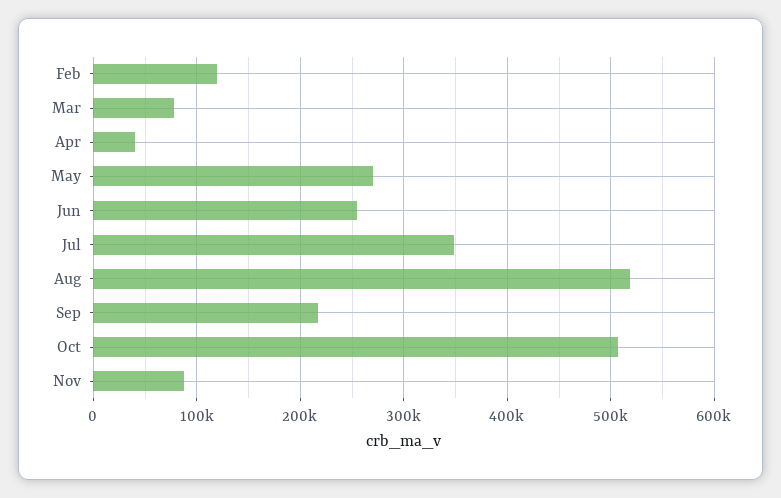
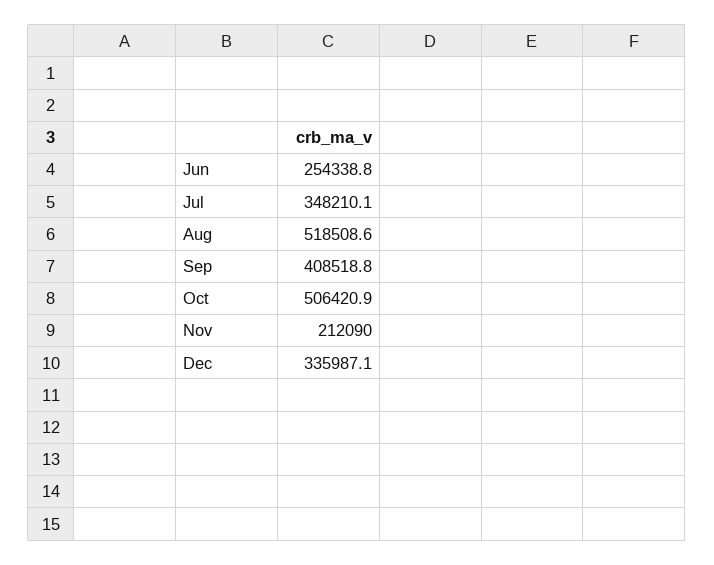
Feb: 120000 -> none
Mar: 80000 -> none
Apr: 40000 -> none
May: 270000 -> none
Sep: 220000 -> 408518.8
Nov: 90000 -> 212090
Dec: none -> 335987.1

